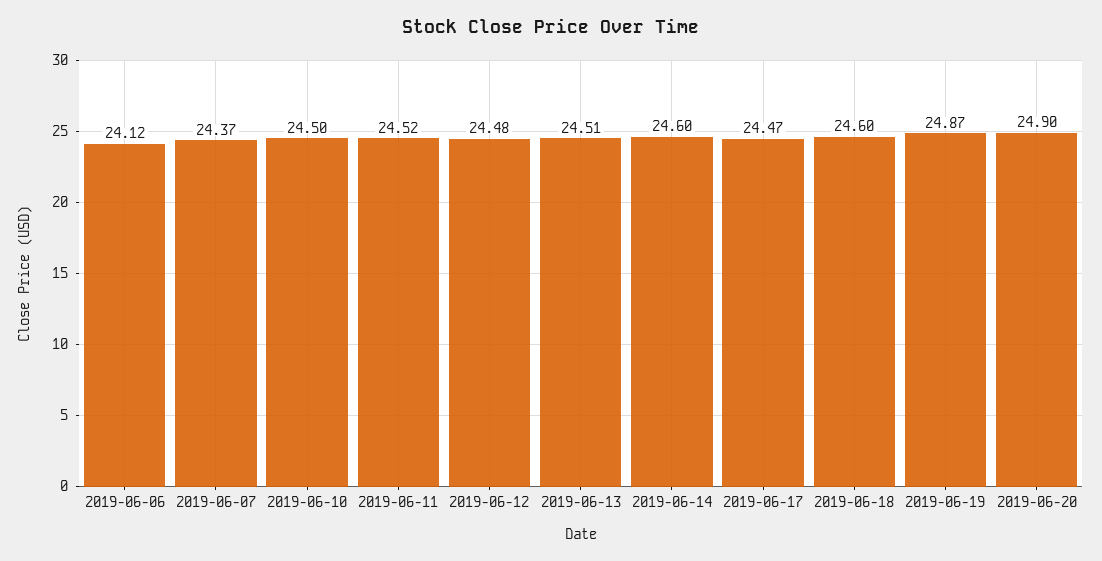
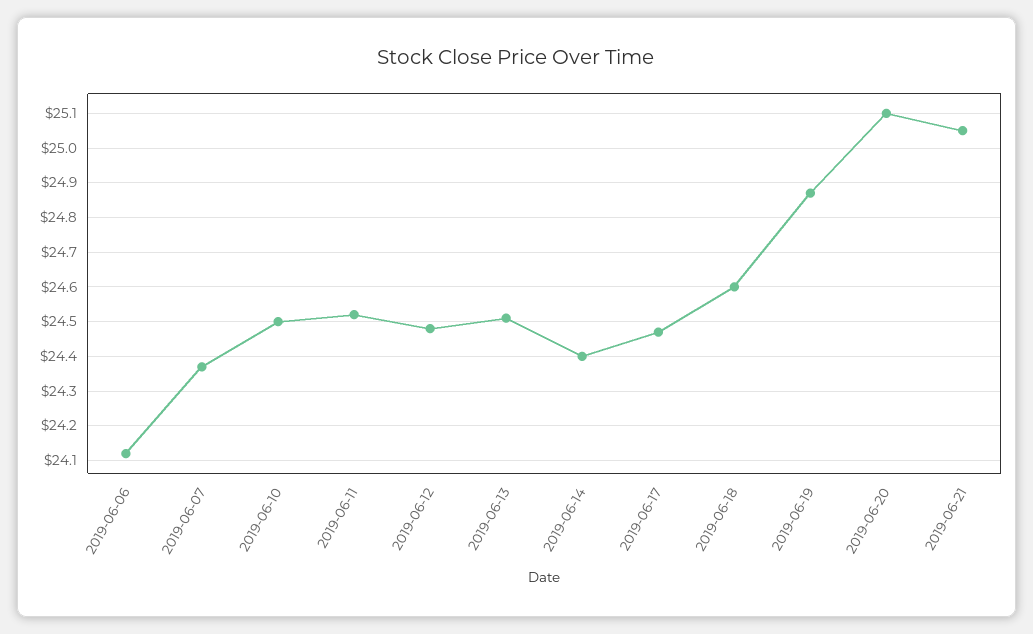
2019-06-14: 24.6 -> 24.4
2019-06-20: 24.9 -> 25.1
2019-06-21: none -> 25.05

